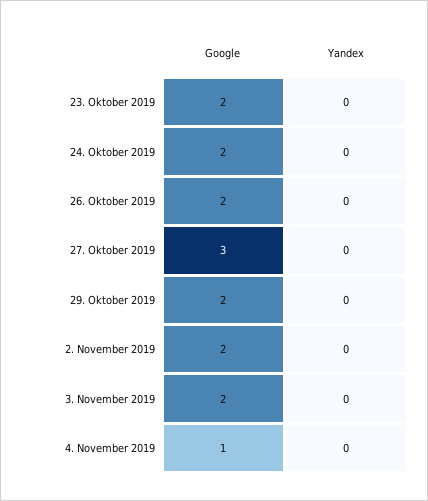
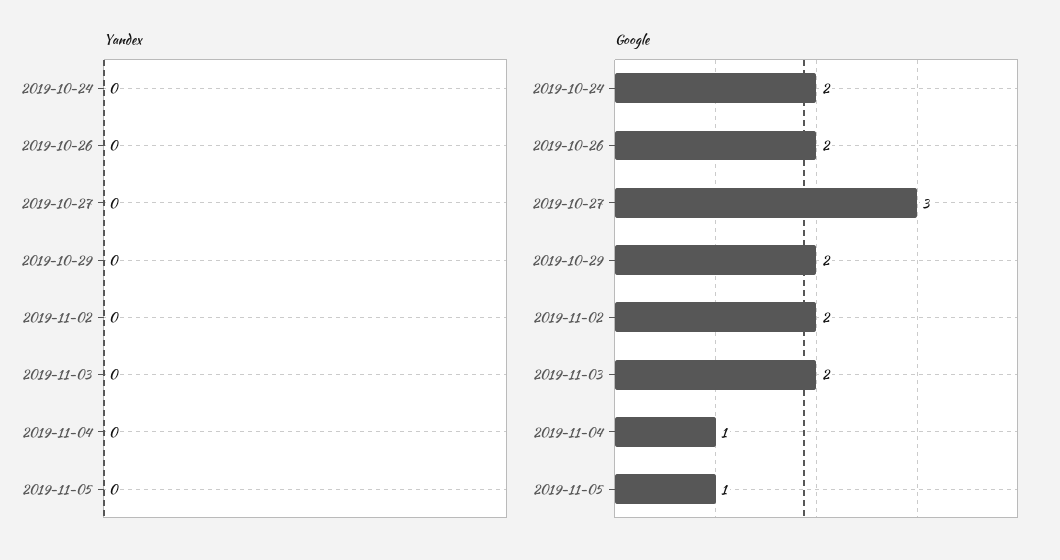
Google, 23. Oktober 2019: 2 -> none
Yandex, 23. Oktober 2019: 0 -> none
Yandex, 2019-11-05: none -> 0
Google, 2019-11-05: none -> 1

